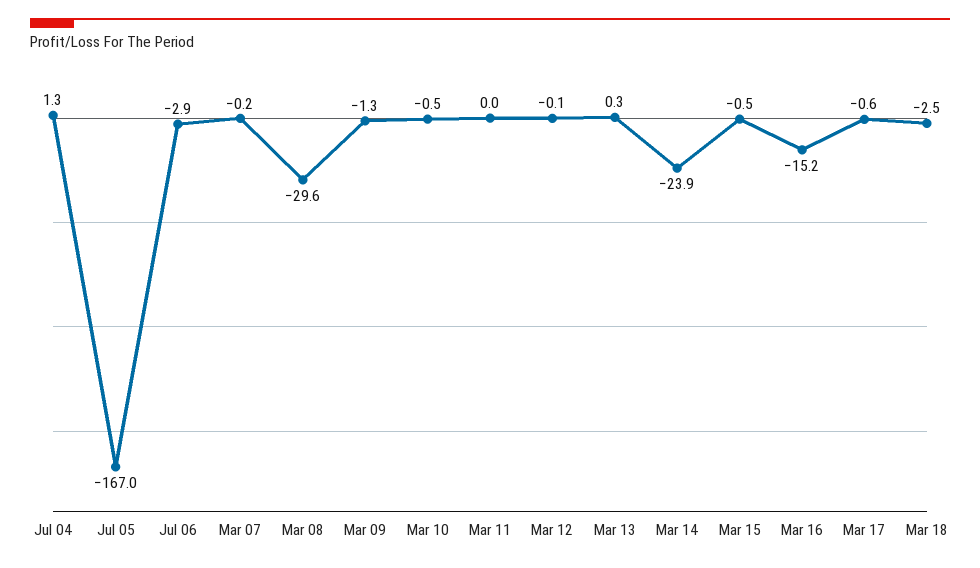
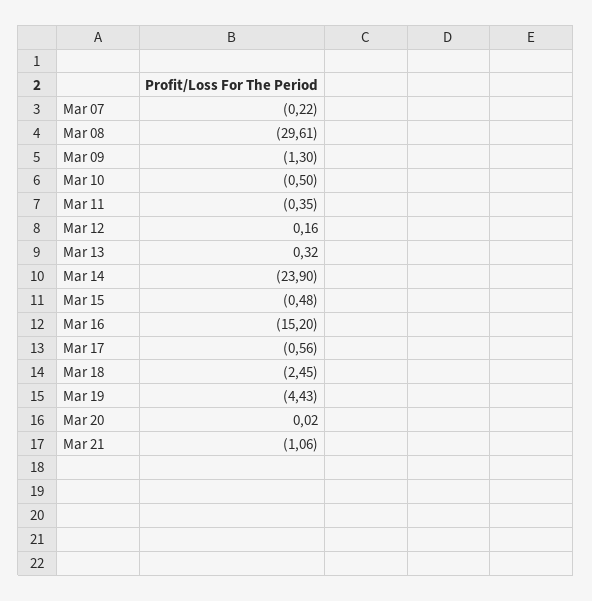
Jul 04: 1.3 -> none
Jul 05: -167 -> none
Jul 06: -2.9 -> none
Mar 11: 0 -> -0.35
Mar 12: -0.1 -> 0.16
Mar 19: none -> -4.43
Mar 20: none -> 0.02
Mar 21: none -> -1.06

